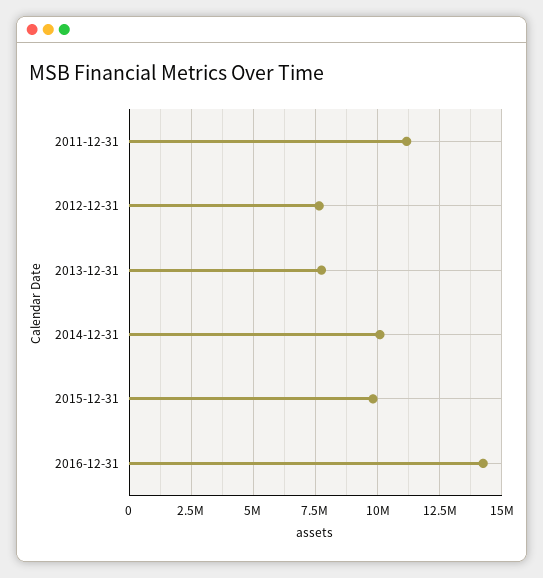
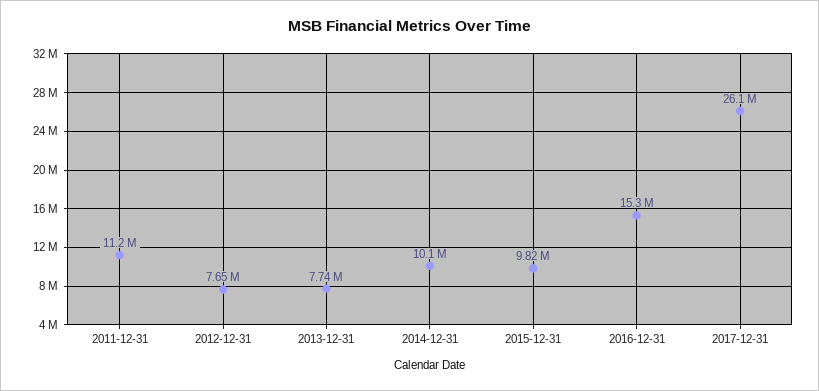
2016-12-31: 14250000 -> 15300000
2017-12-31: none -> 26100000

